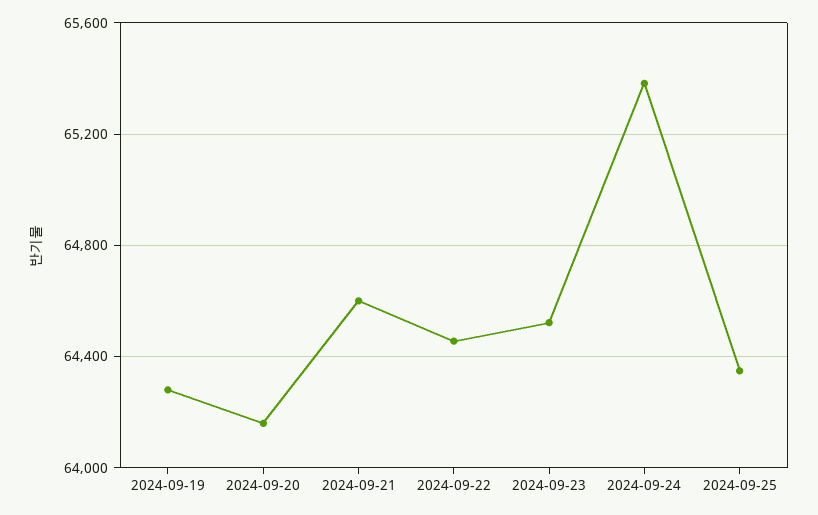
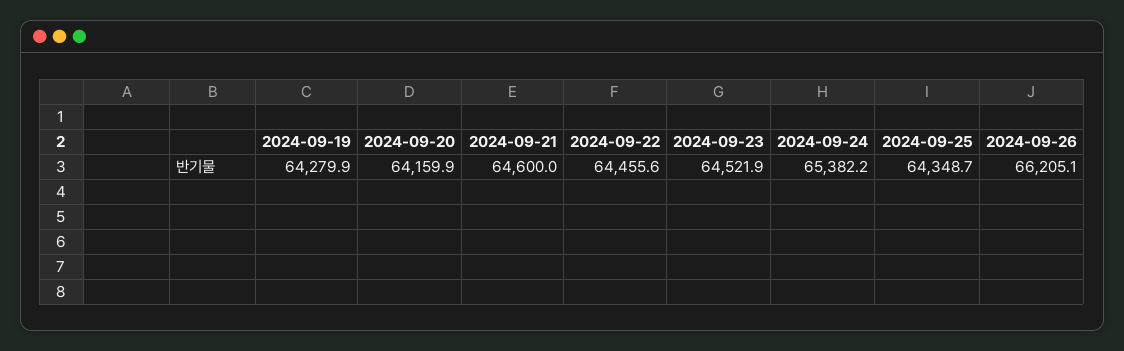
2024-09-26: none -> 66205.1

